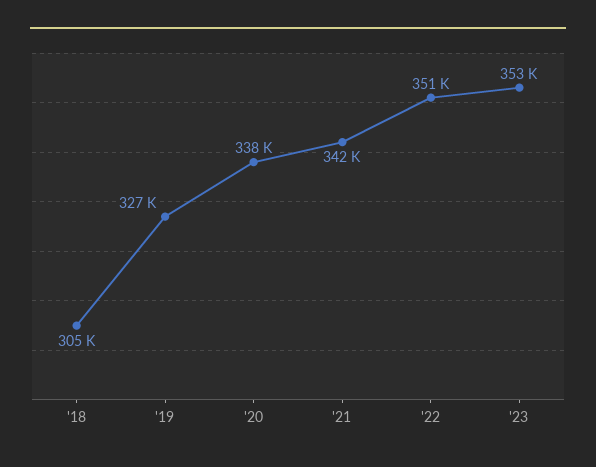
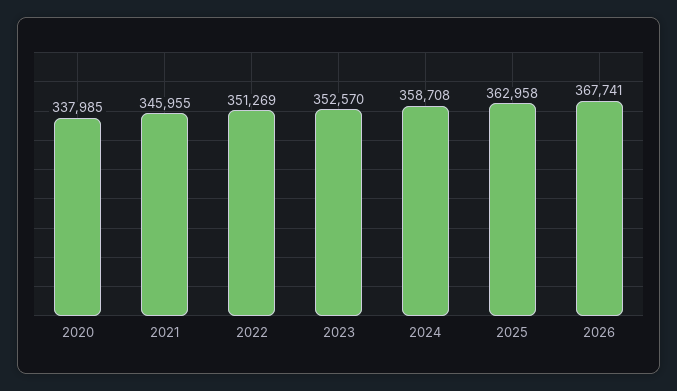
'18: 305000 -> none
'19: 327000 -> none
'21: 342000 -> 345955
2024: none -> 358708
2025: none -> 362958
2026: none -> 367741

